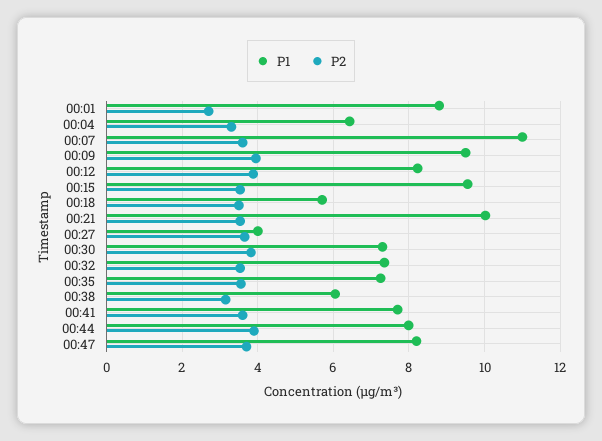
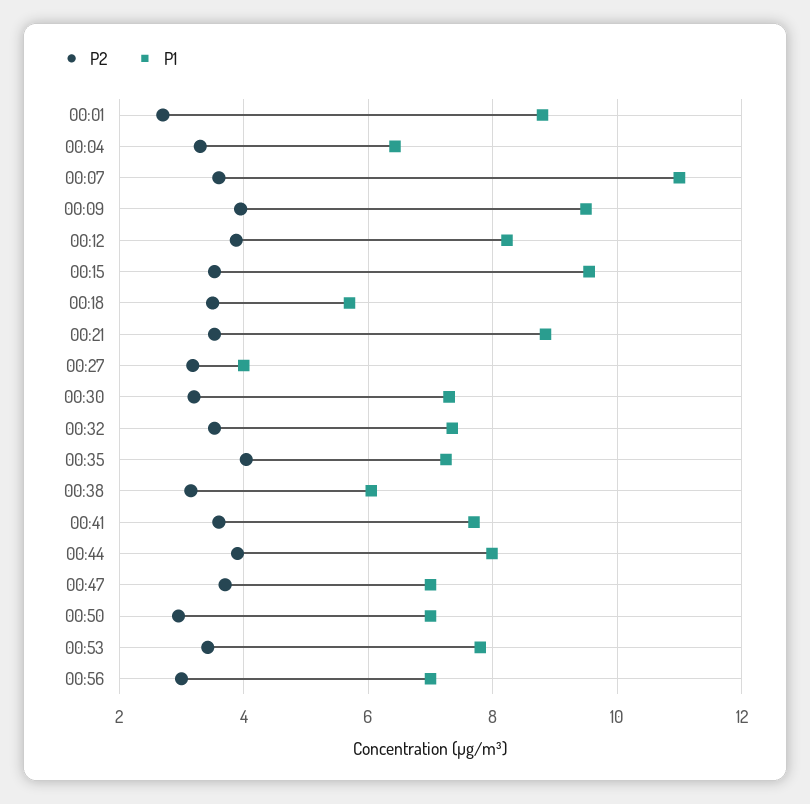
P1, 00:21: 10 -> 8.8
P2, 00:27: 3.6 -> 3.2
P2, 00:30: 3.8 -> 3.2
P2, 00:35: 3.6 -> 4
P1, 00:47: 8.2 -> 7
P2, 00:50: none -> 3
P1, 00:50: none -> 7
P2, 00:53: none -> 3.4
P1, 00:53: none -> 7.8
P2, 00:56: none -> 3
P1, 00:56: none -> 7

